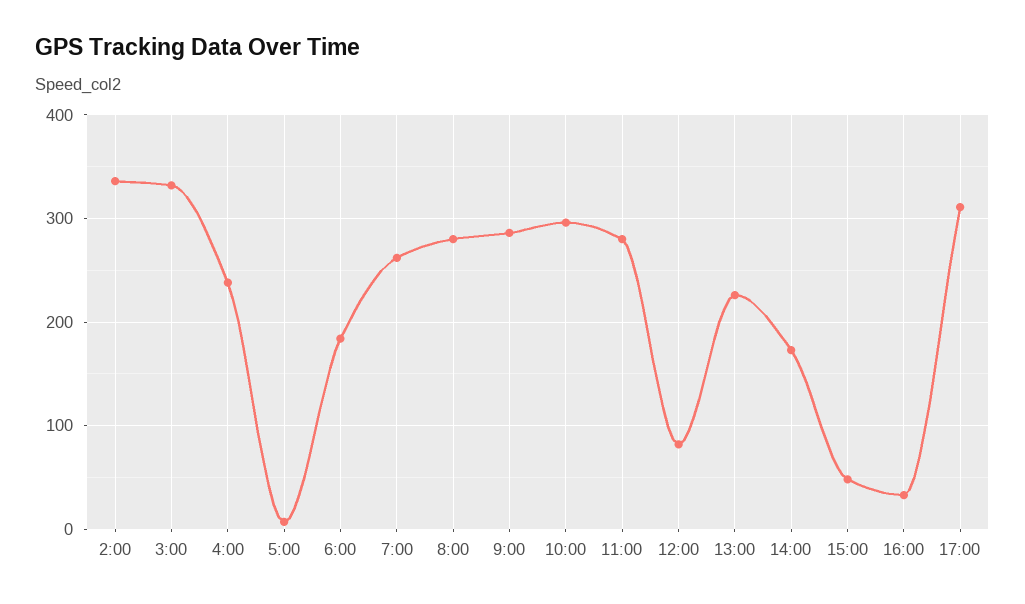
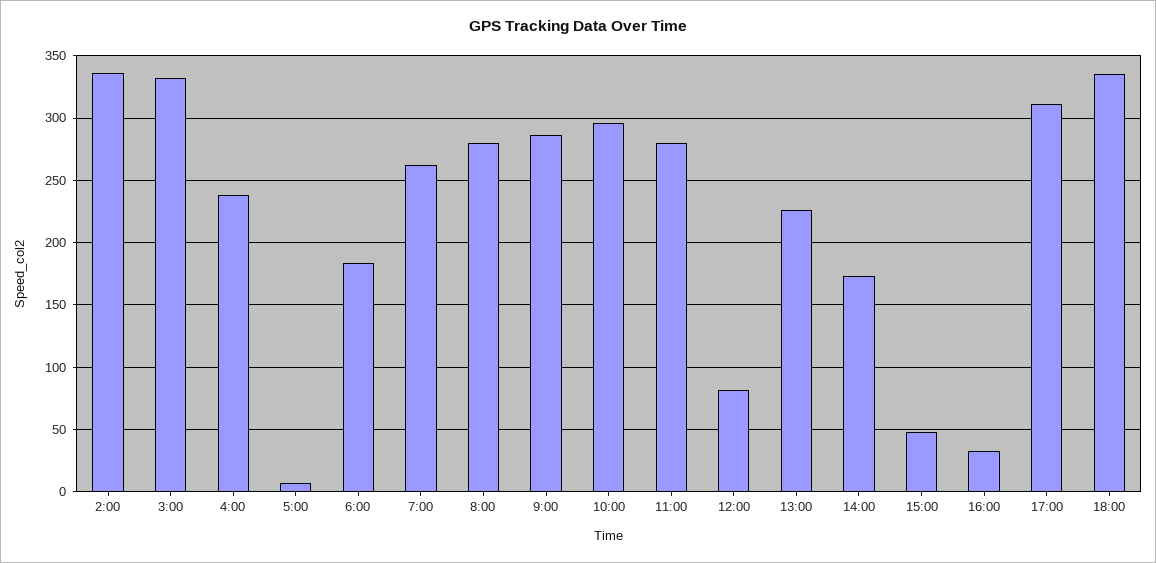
18:00: none -> 335

